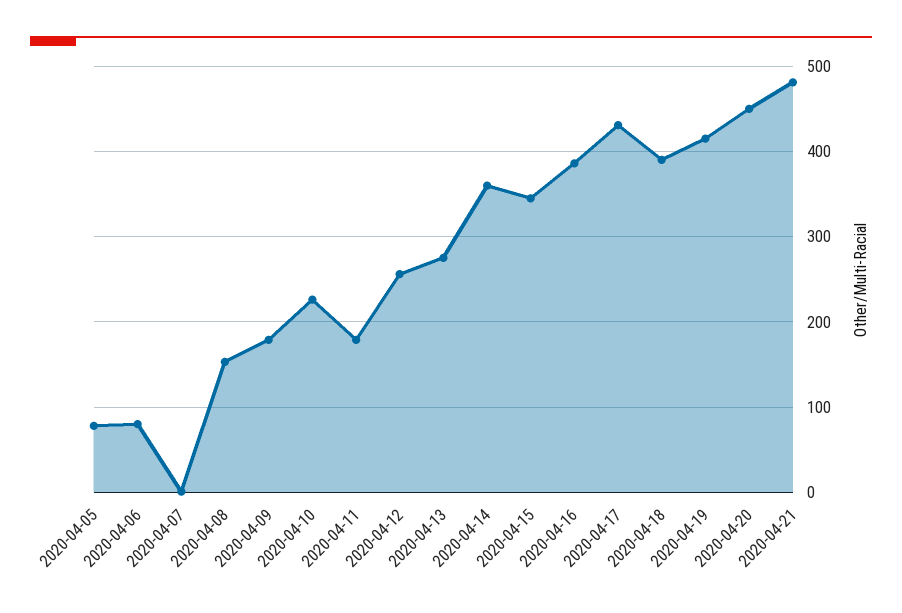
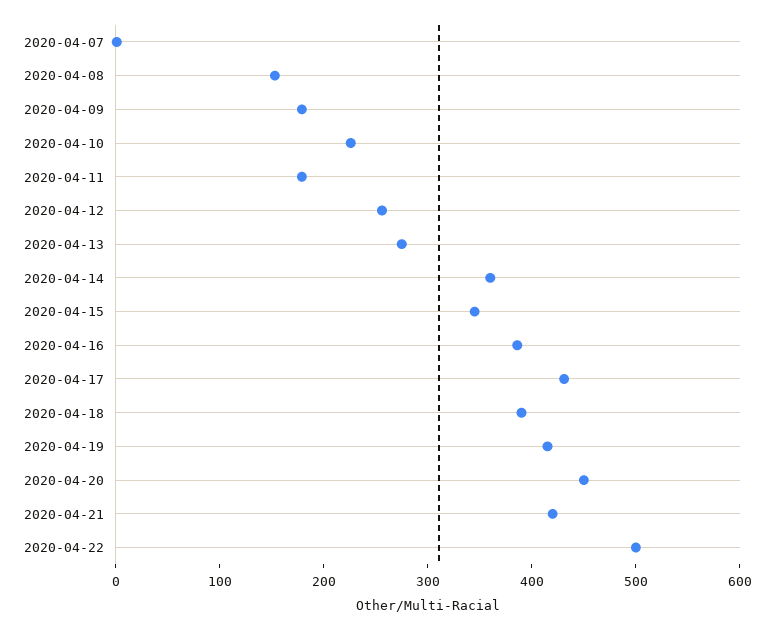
2020-04-05: 80 -> none
2020-04-06: 80 -> none
2020-04-21: 480 -> 420
2020-04-22: none -> 500

